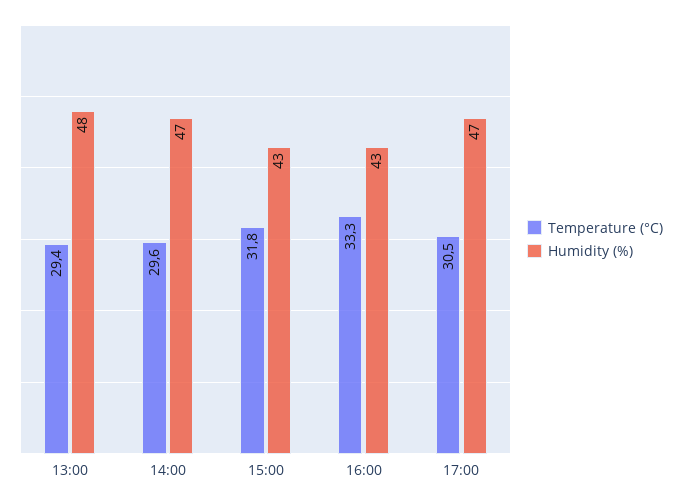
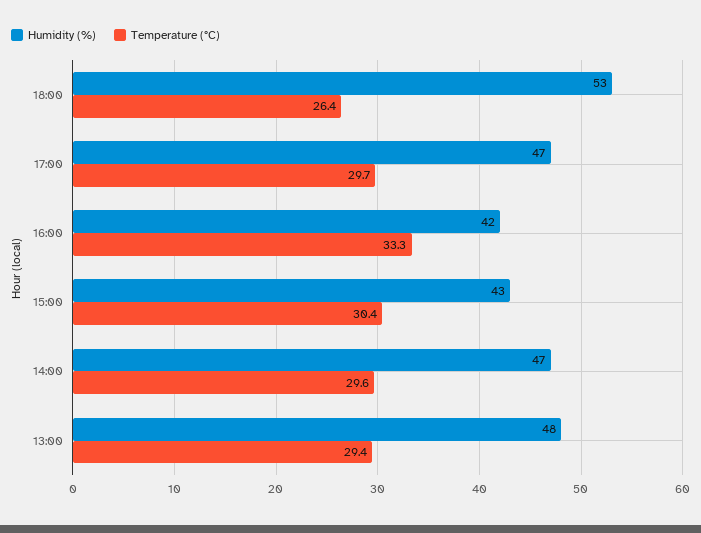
Temperature (°C), 15:00: 31.8 -> 30.4
Humidity (%), 16:00: 43 -> 42
Temperature (°C), 17:00: 30.5 -> 29.7
Humidity (%), 18:00: none -> 53
Temperature (°C), 18:00: none -> 26.4

